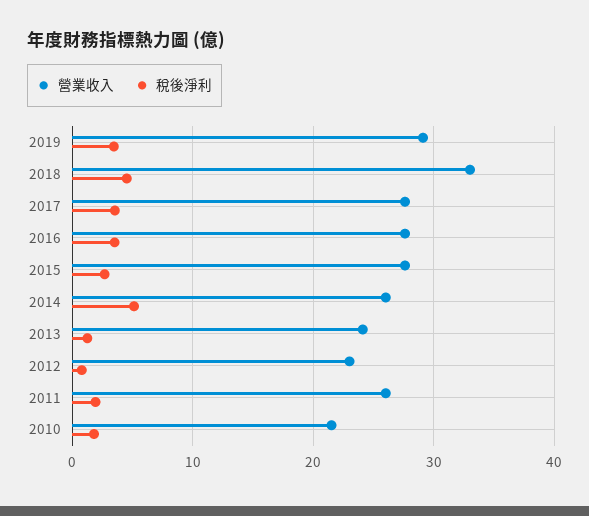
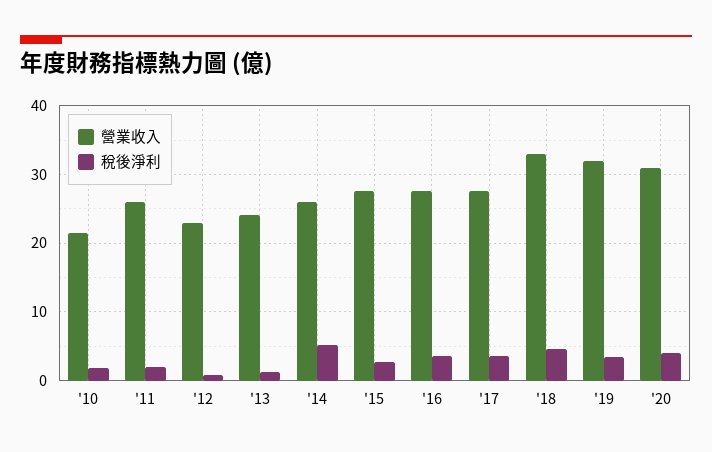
營業收入, 2019: 29 -> 32
營業收入, '20: none -> 31
稅後淨利, '20: none -> 4

